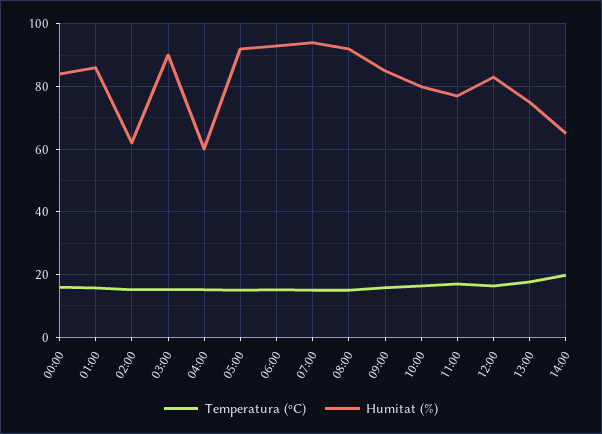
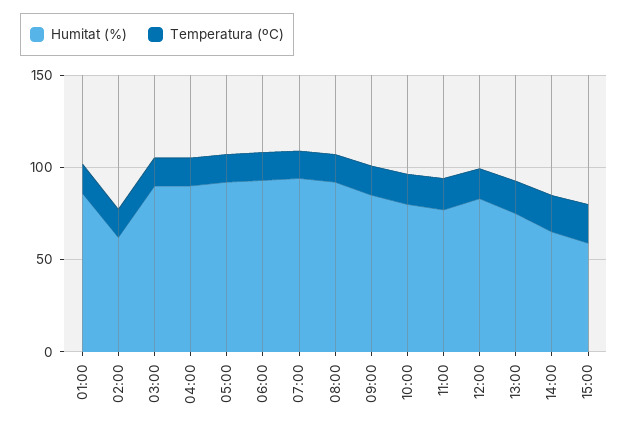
Temperatura (ºC), 00:00: 16 -> none
Humitat (%), 00:00: 84 -> none
Humitat (%), 04:00: 60 -> 90
Humitat (%), 15:00: none -> 60
Temperatura (ºC), 15:00: none -> 20

